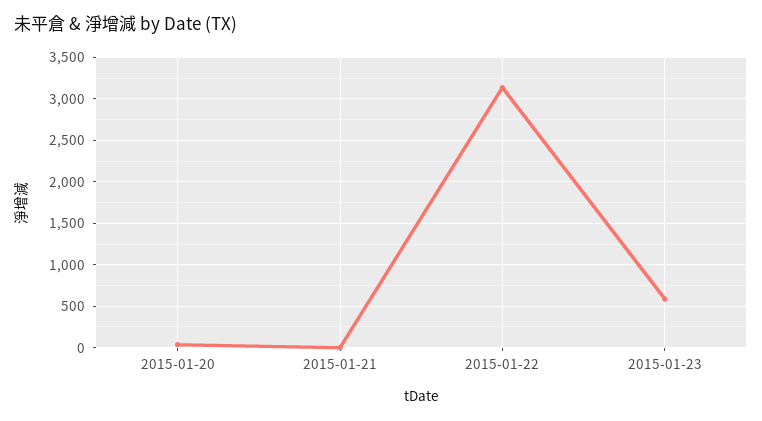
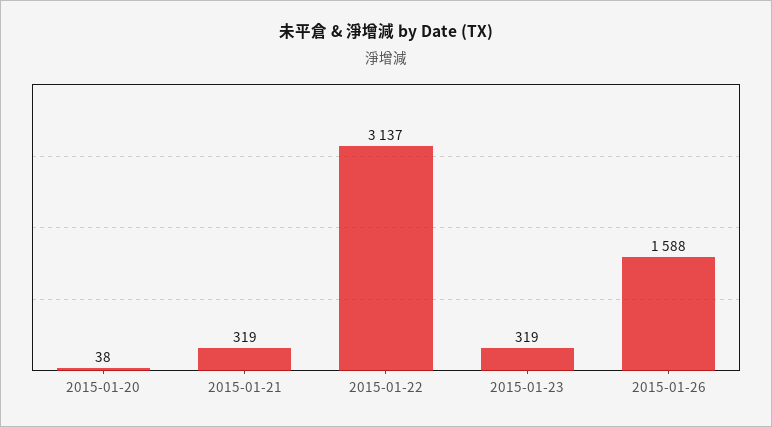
2015-01-21: 0 -> 319
2015-01-23: 600 -> 319
2015-01-26: none -> 1588

